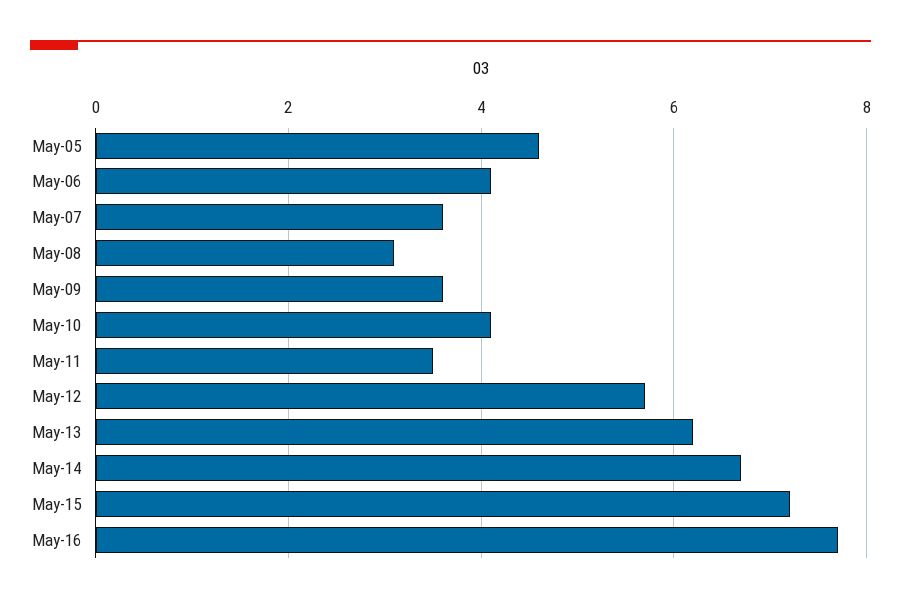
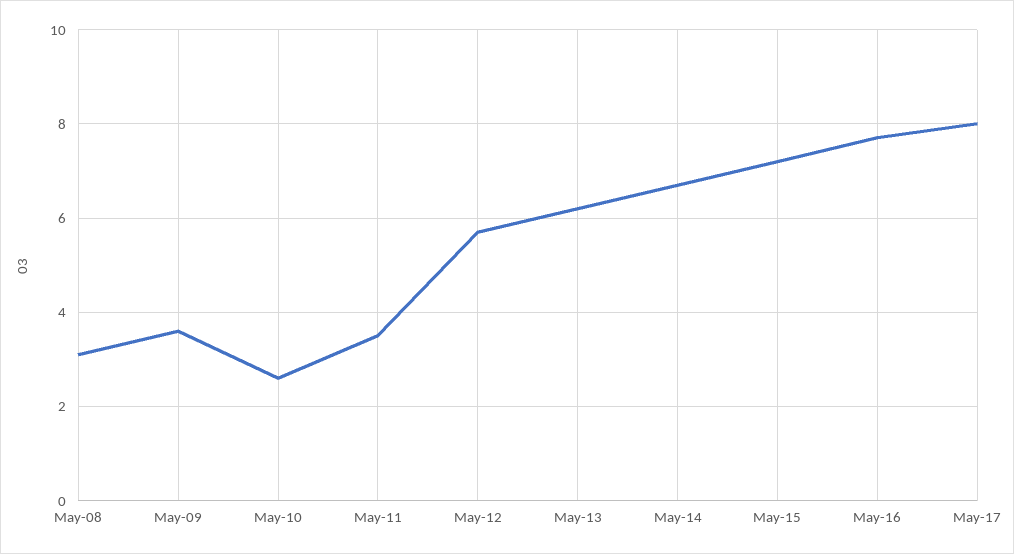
May-05: 4.5 -> none
May-06: 4 -> none
May-07: 3.5 -> none
May-10: 4 -> 2.5
May-17: none -> 8

